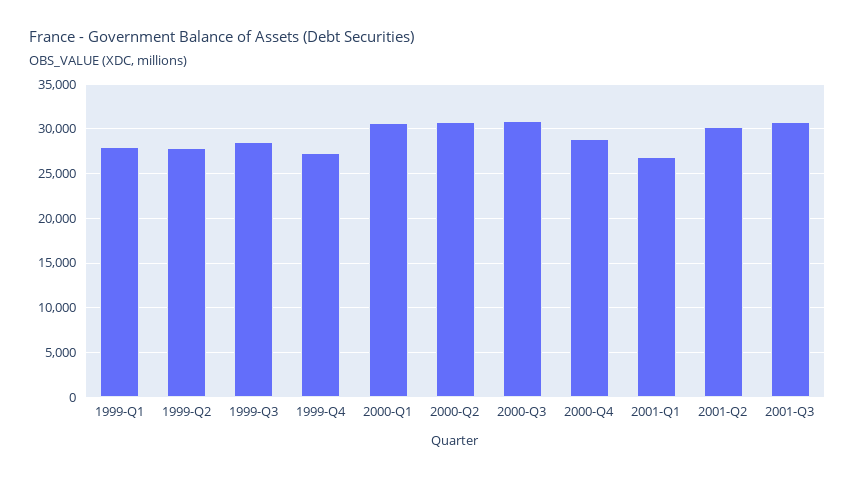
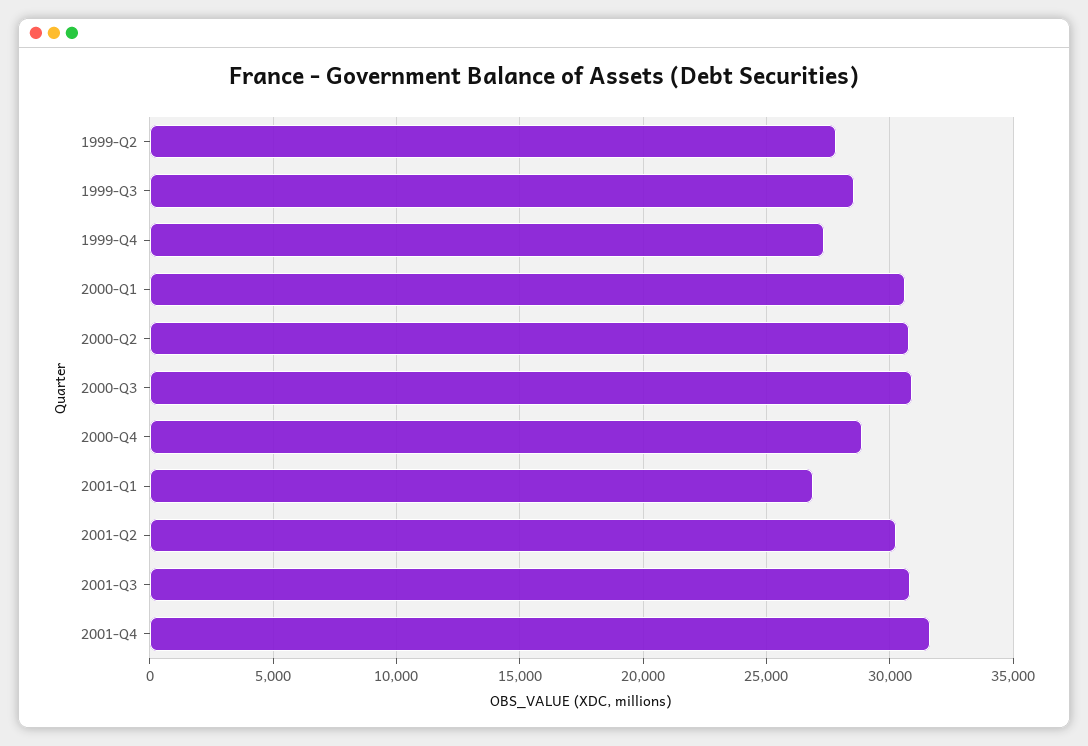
1999-Q1: 28000 -> none
2001-Q4: none -> 31500

